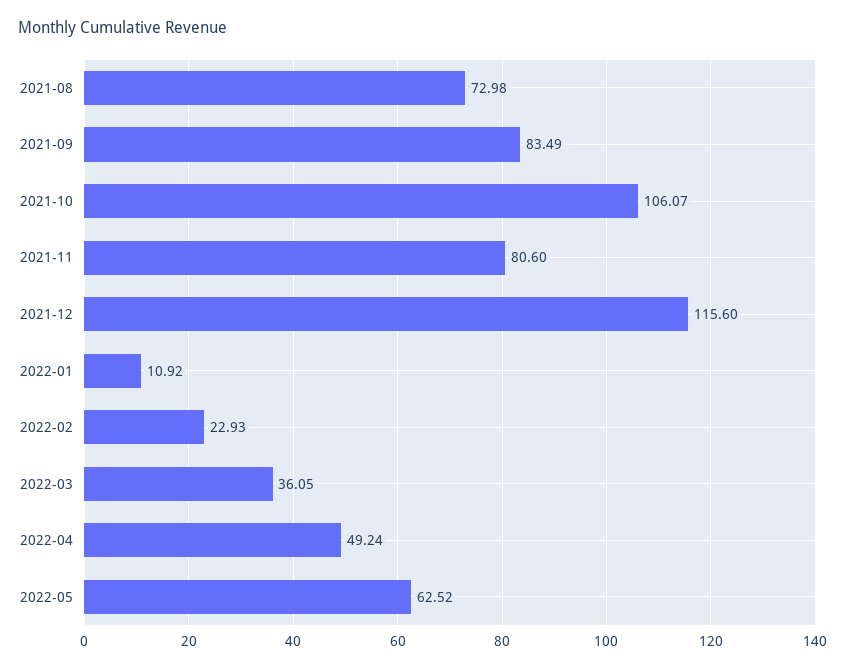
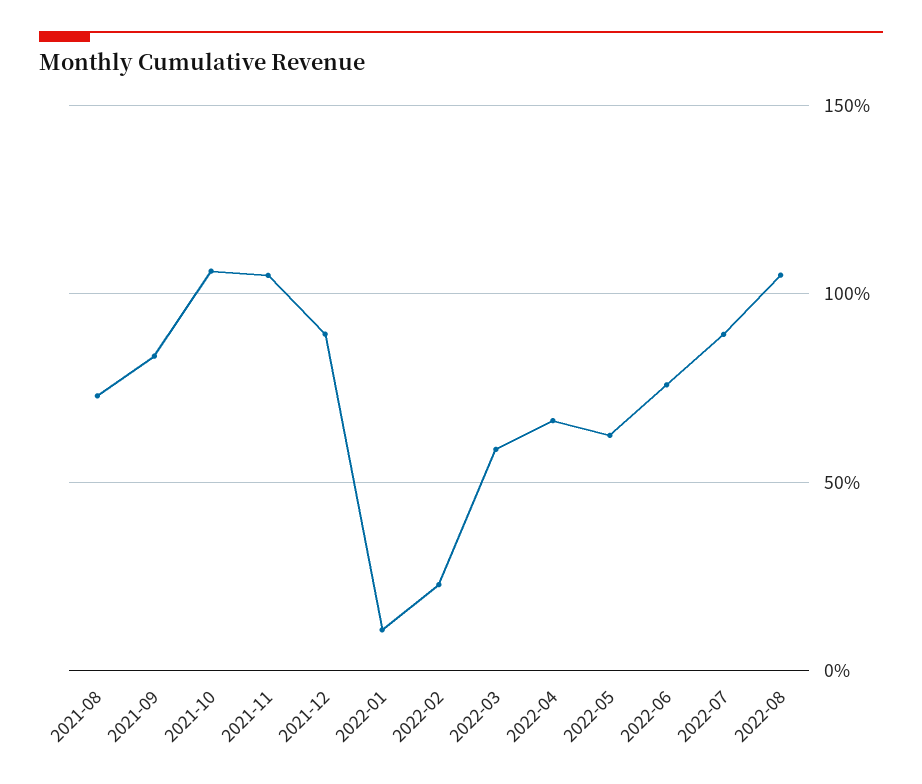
2021-11: 80.6 -> 105
2021-12: 115.6 -> 90
2022-03: 36.05 -> 60
2022-04: 49.24 -> 65
2022-06: none -> 75
2022-07: none -> 90
2022-08: none -> 105

